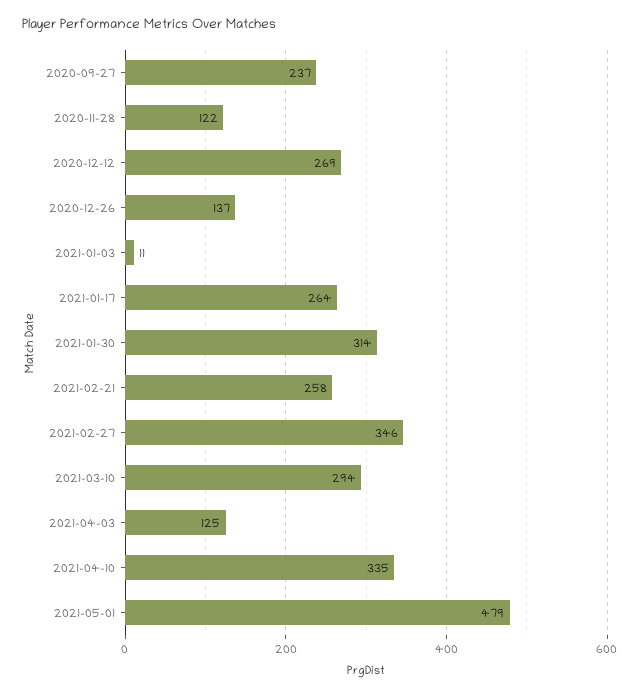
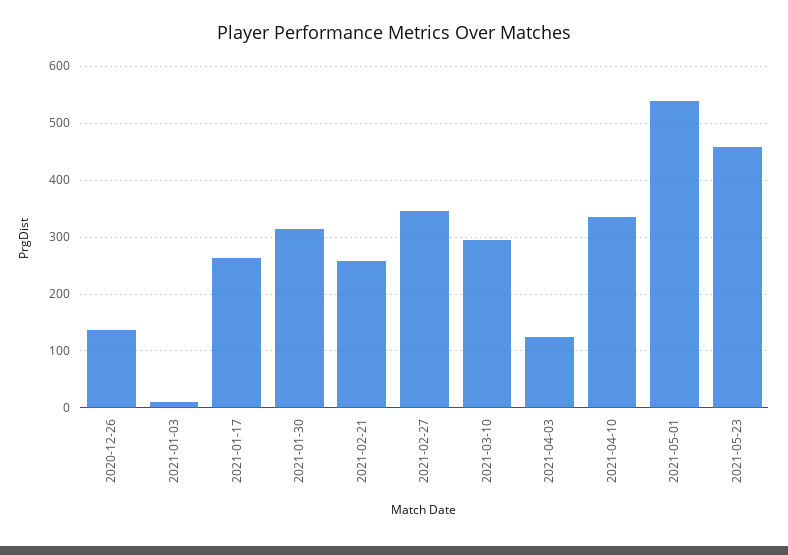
2020-09-27: 237 -> none
2020-11-28: 122 -> none
2020-12-12: 269 -> none
2021-05-01: 479 -> 540
2021-05-23: none -> 460

